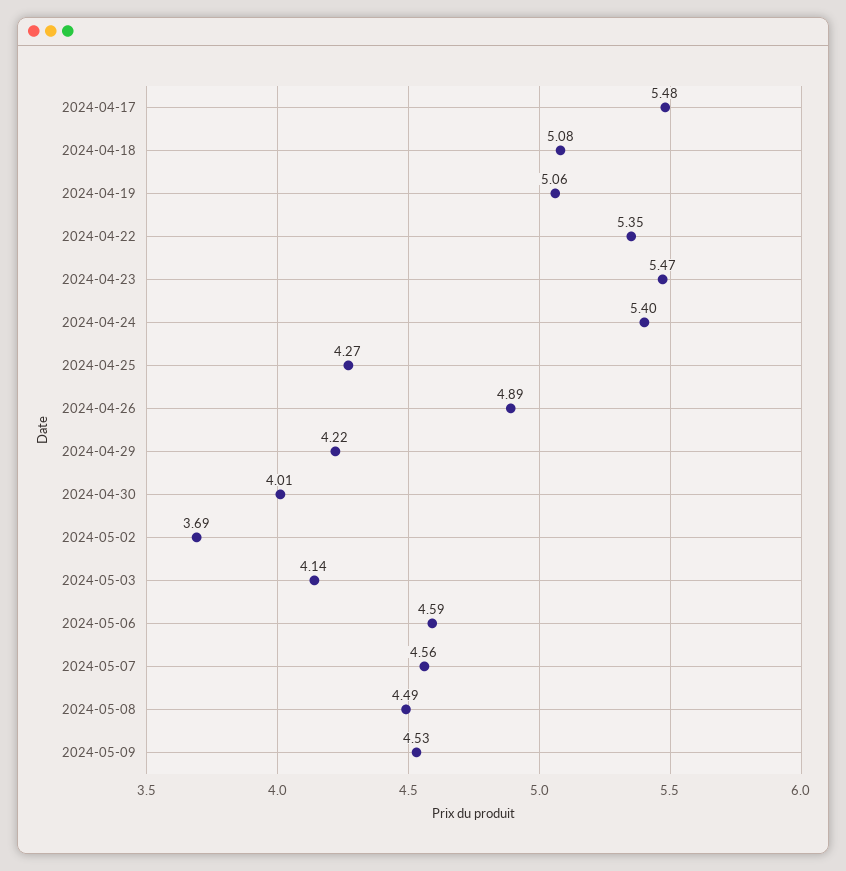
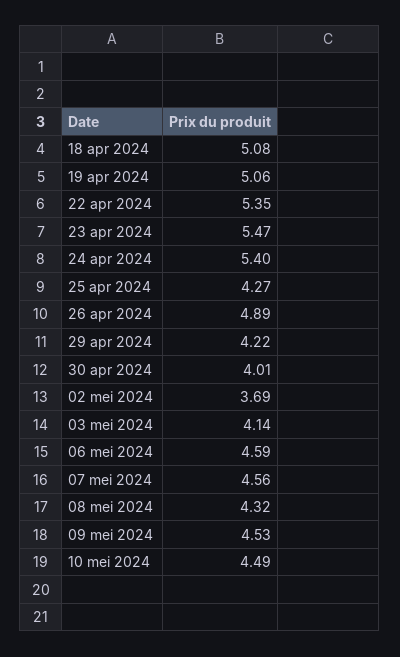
2024-04-17: 5.48 -> none
2024-05-08: 4.49 -> 4.32
10 mei 2024: none -> 4.49

